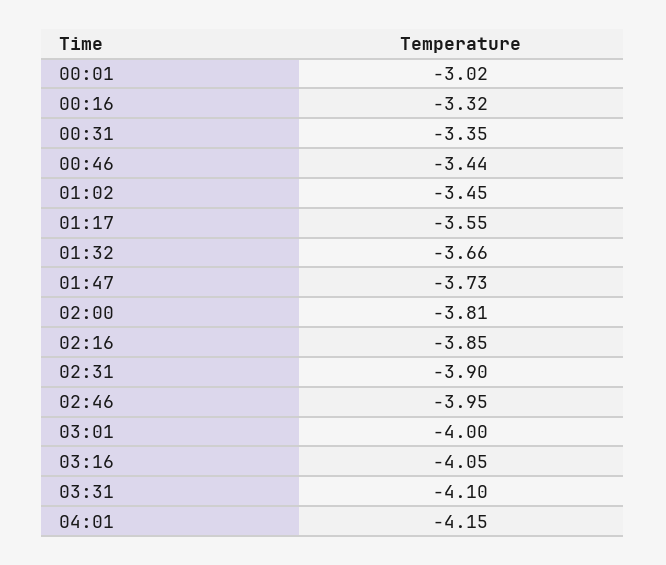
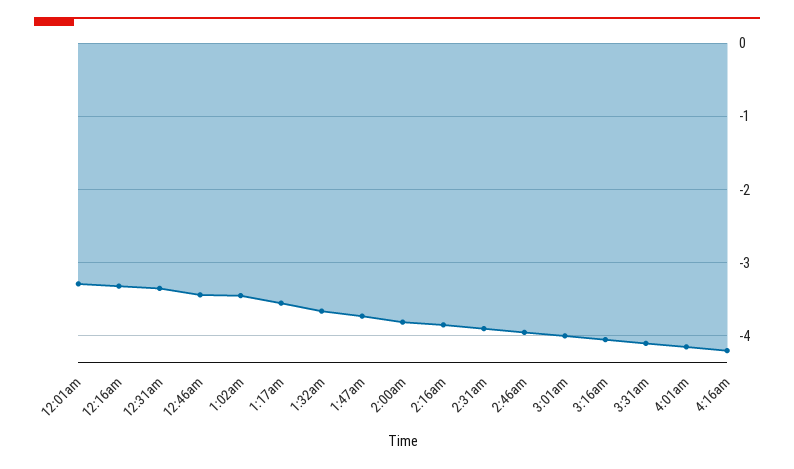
00:01: -3.02 -> -3.3
4:16am: none -> -4.2

